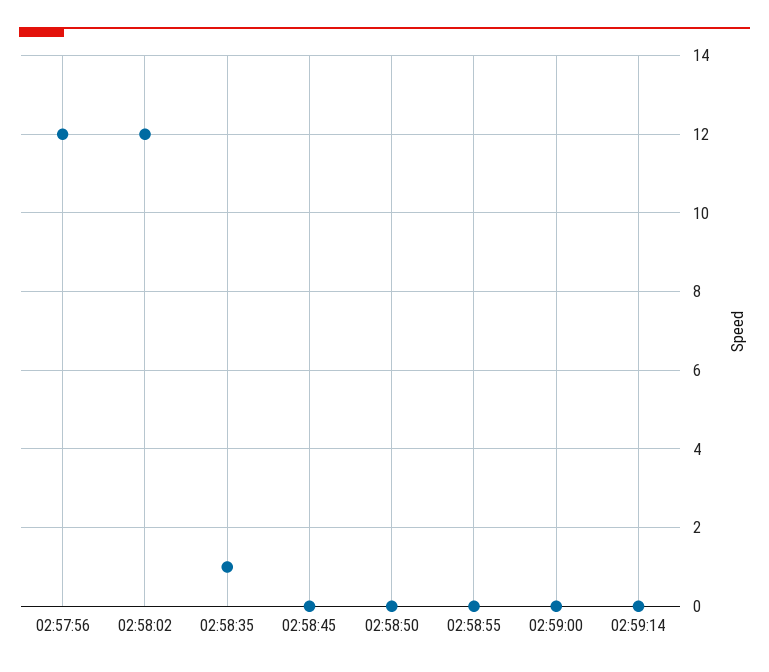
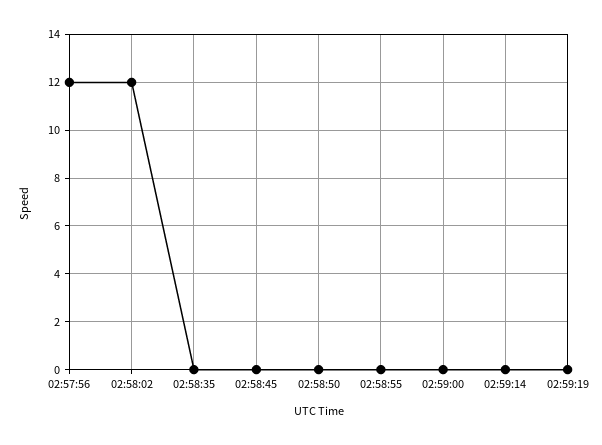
02:58:35: 1 -> 0
02:59:19: none -> 0

